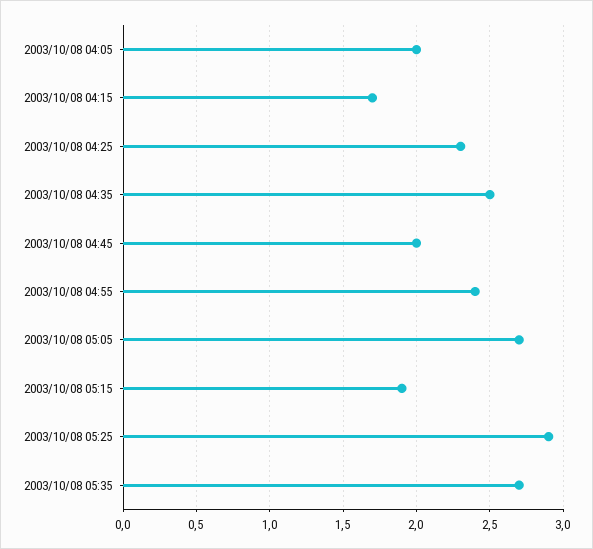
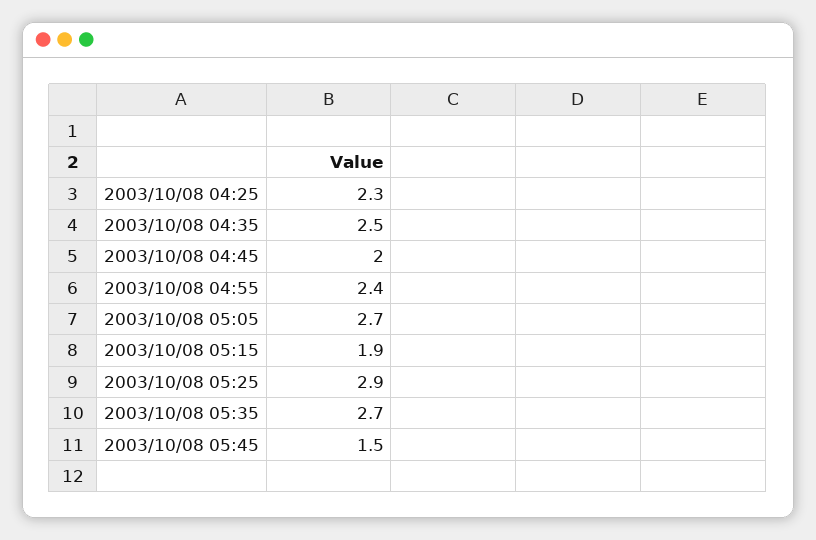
2003/10/08 04:05: 2 -> none
2003/10/08 04:15: 1.7 -> none
2003/10/08 05:45: none -> 1.5

